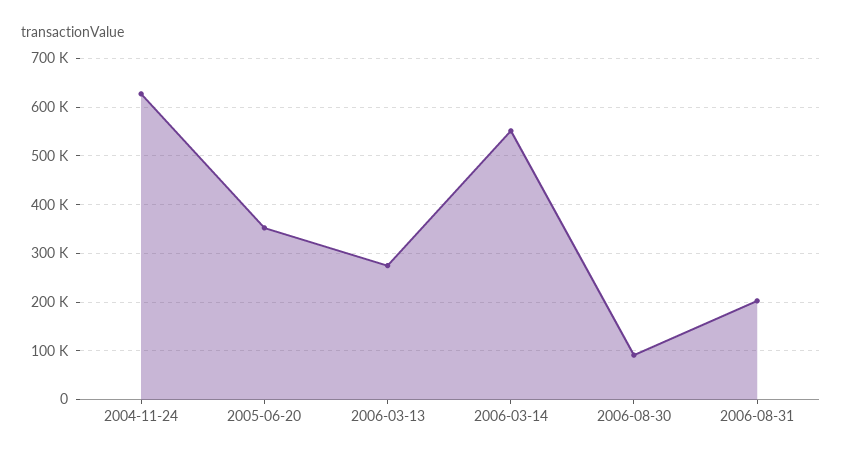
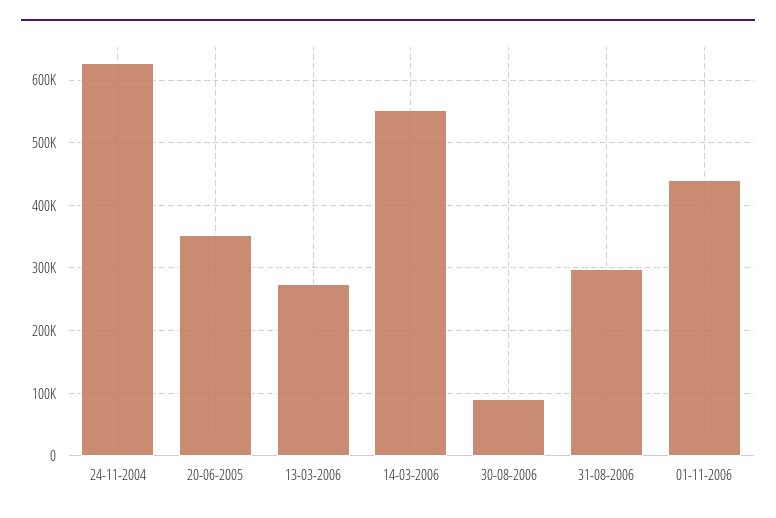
2006-08-31: 200000 -> 300000
01-11-2006: none -> 440000

